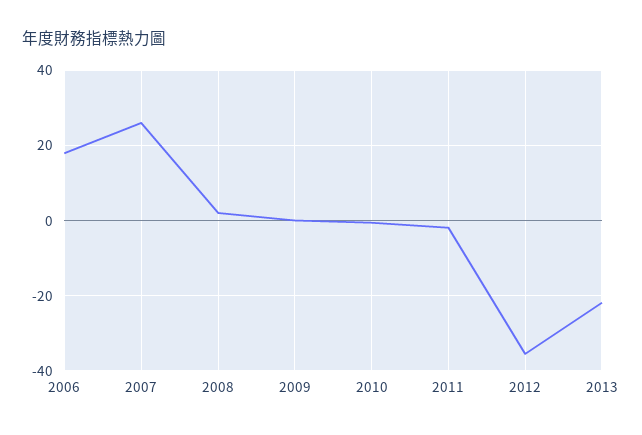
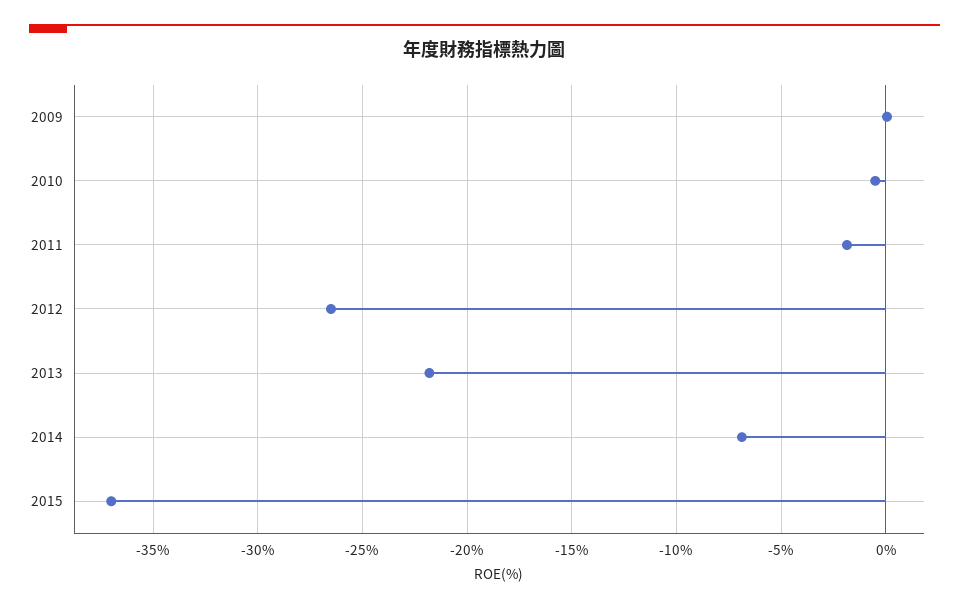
2006: 18 -> none
2007: 26 -> none
2008: 2 -> none
2012: -36 -> -26.5
2014: none -> -7
2015: none -> -37

